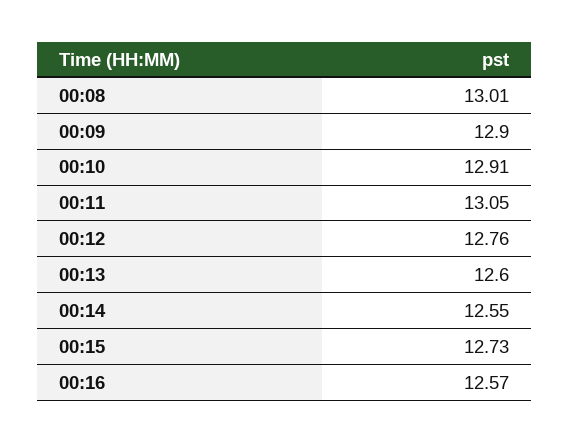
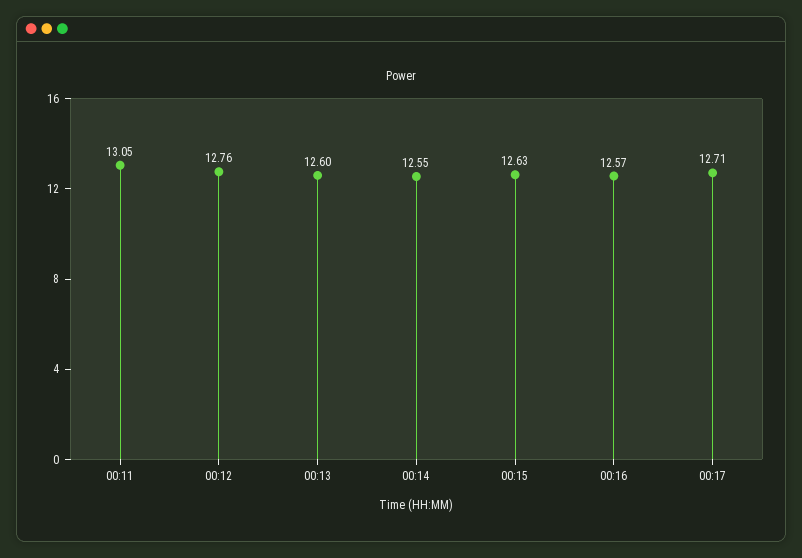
00:08: 13.01 -> none
00:09: 12.9 -> none
00:10: 12.91 -> none
00:15: 12.73 -> 12.63
00:17: none -> 12.71

